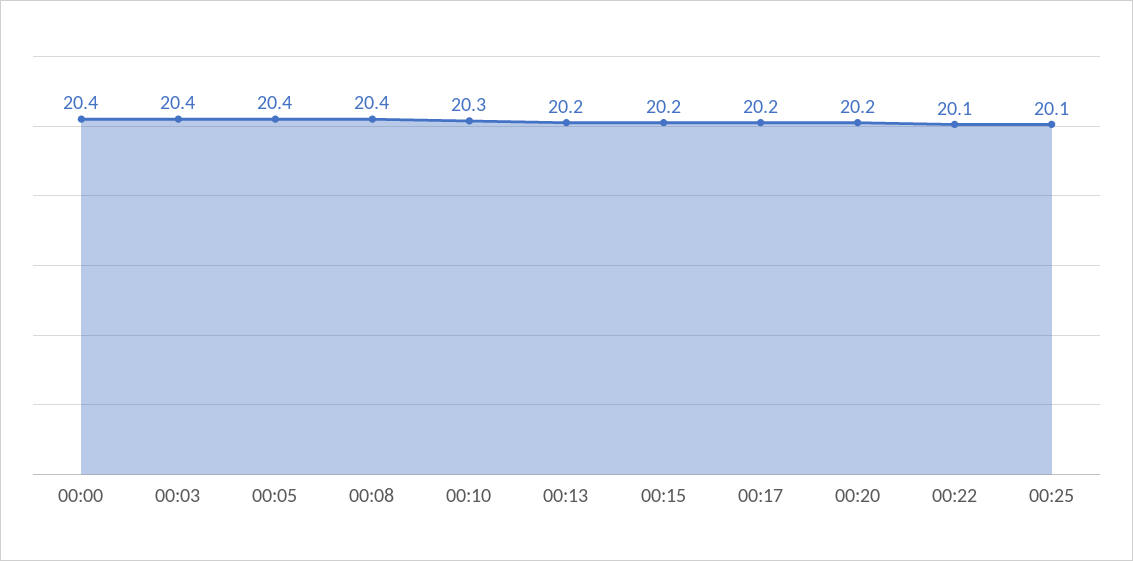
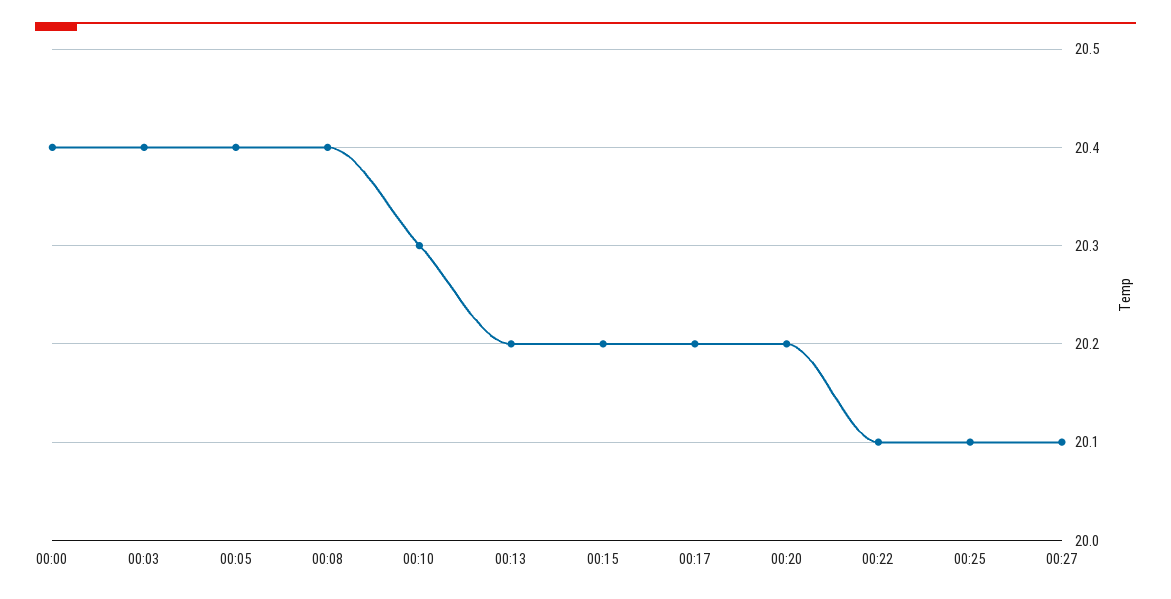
00:27: none -> 20.1

